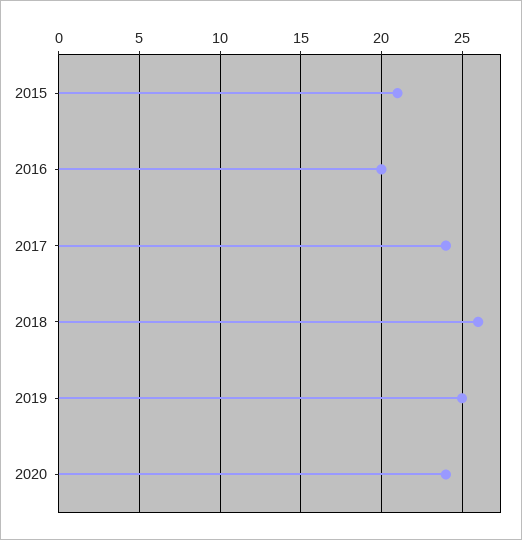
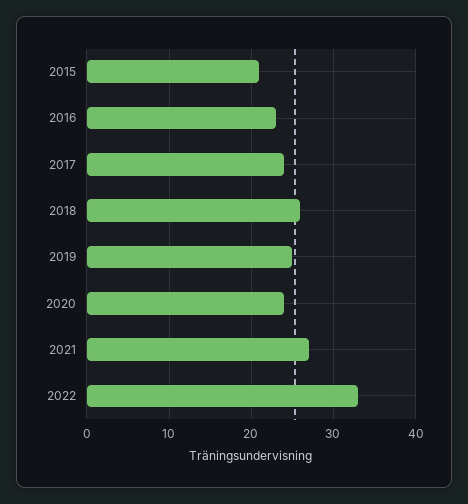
2016: 20 -> 23
2021: none -> 27
2022: none -> 33

